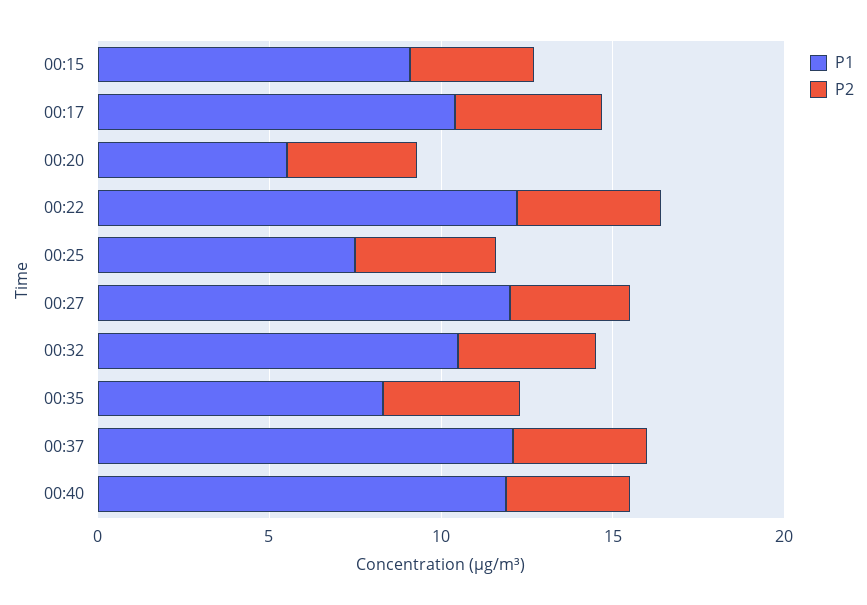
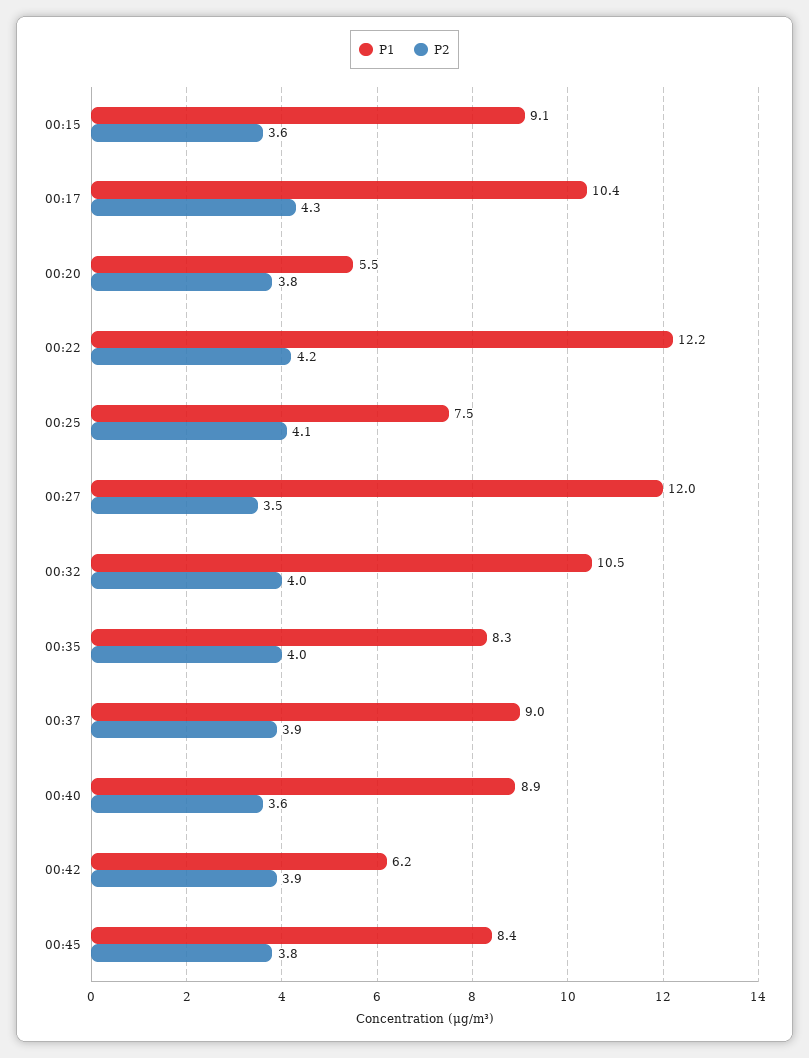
P1, 00:37: 12 -> 9
P1, 00:40: 12 -> 8.9
P1, 00:42: none -> 6.2
P2, 00:42: none -> 3.9
P1, 00:45: none -> 8.4
P2, 00:45: none -> 3.8

